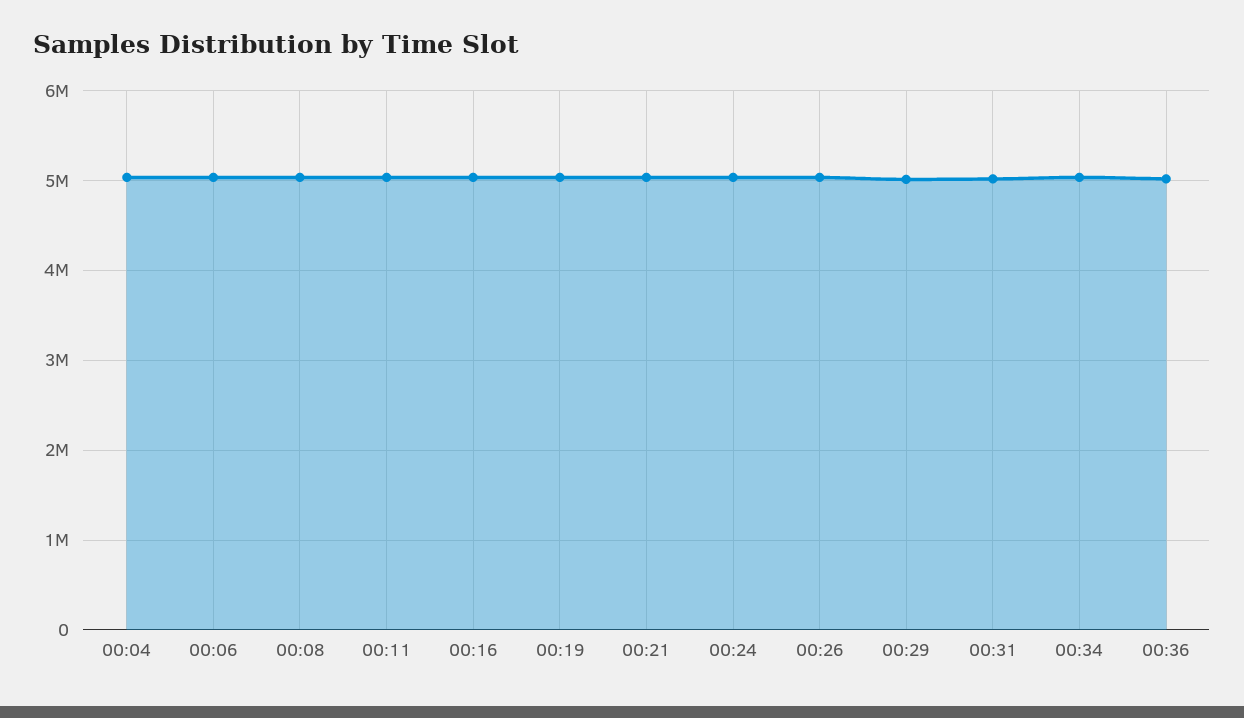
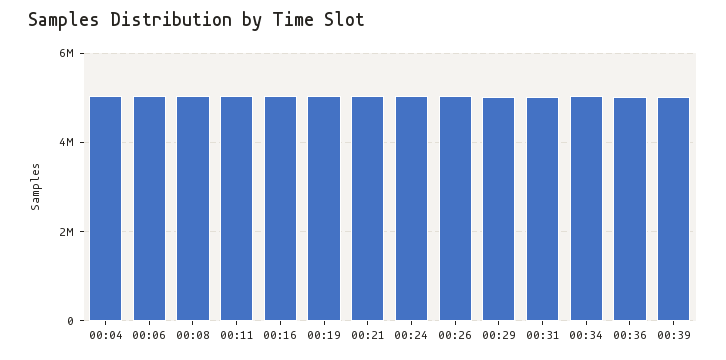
00:39: none -> 5000000

